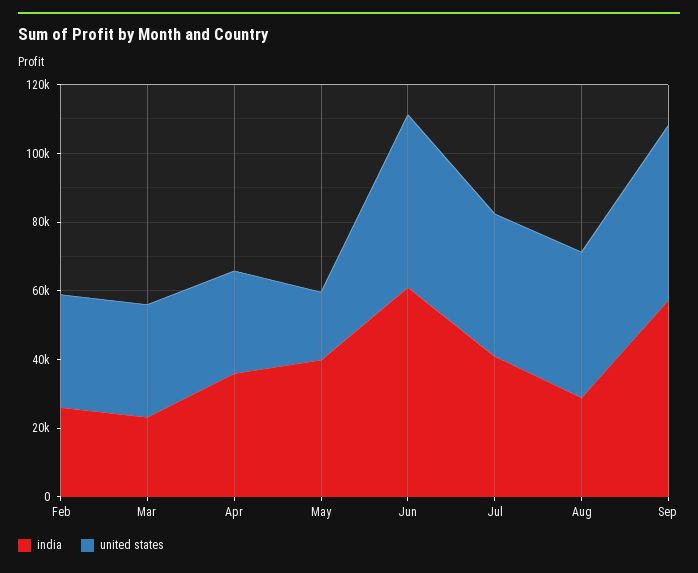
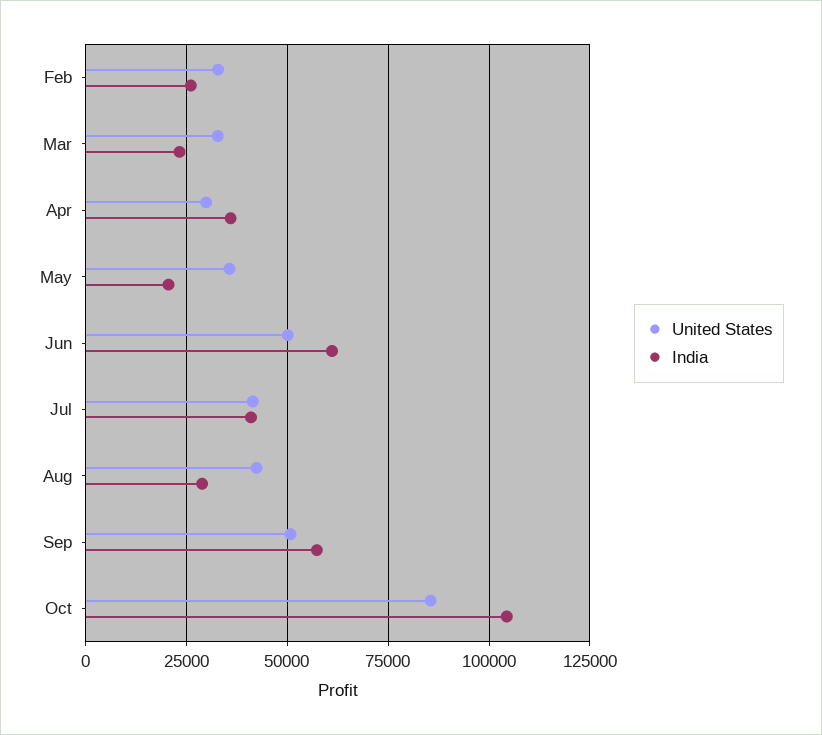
india, May: 40000 -> 20000
united states, May: 20000 -> 35000
united states, Oct: none -> 85000
india, Oct: none -> 105000

